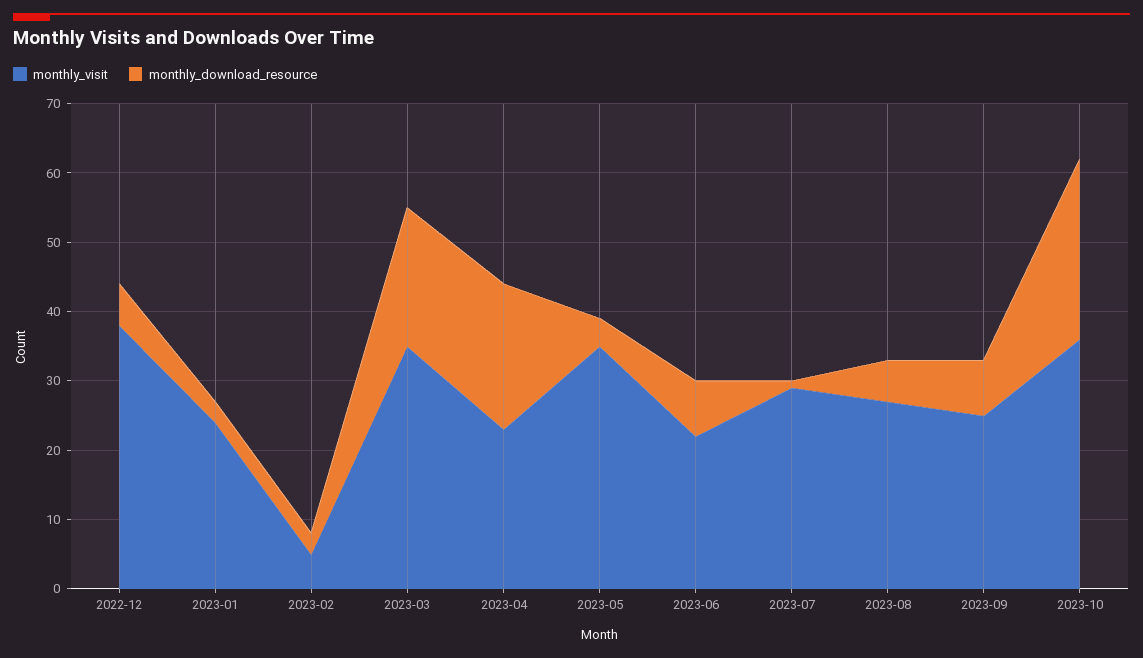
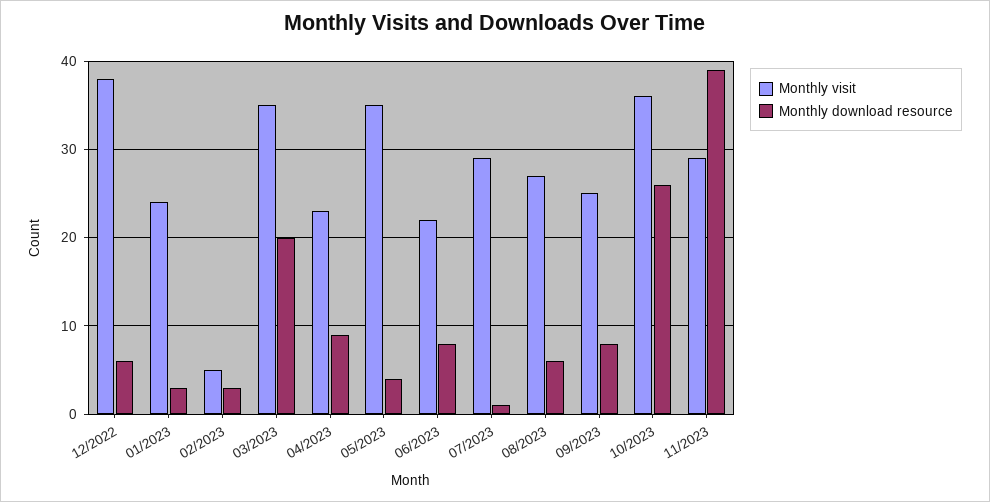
monthly_download_resource, 2023-04: 20 -> 9
monthly_visit, 11/2023: none -> 29
monthly_download_resource, 11/2023: none -> 39

